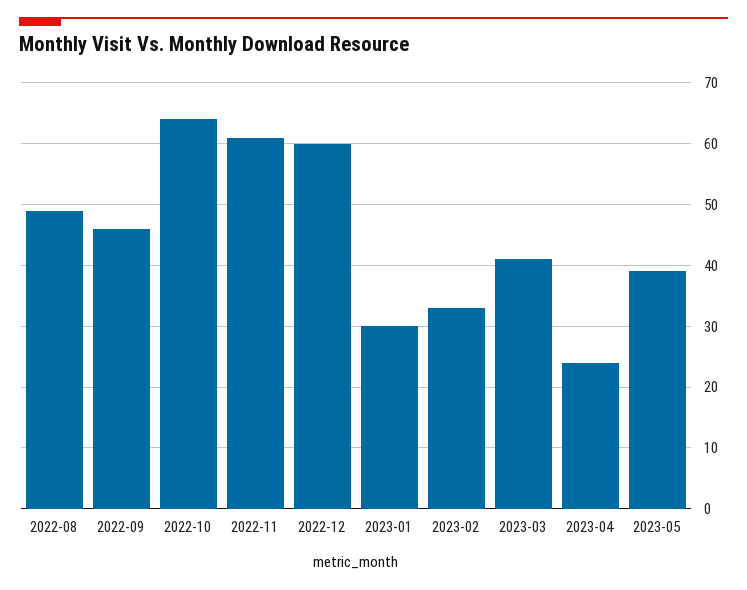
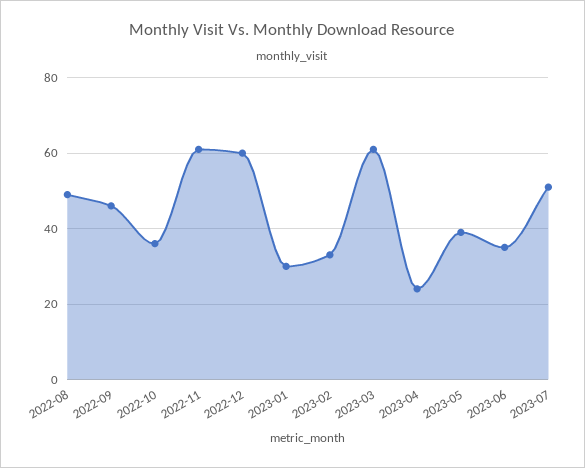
2022-10: 64 -> 35
2023-03: 41 -> 60
2023-06: none -> 35
2023-07: none -> 50

